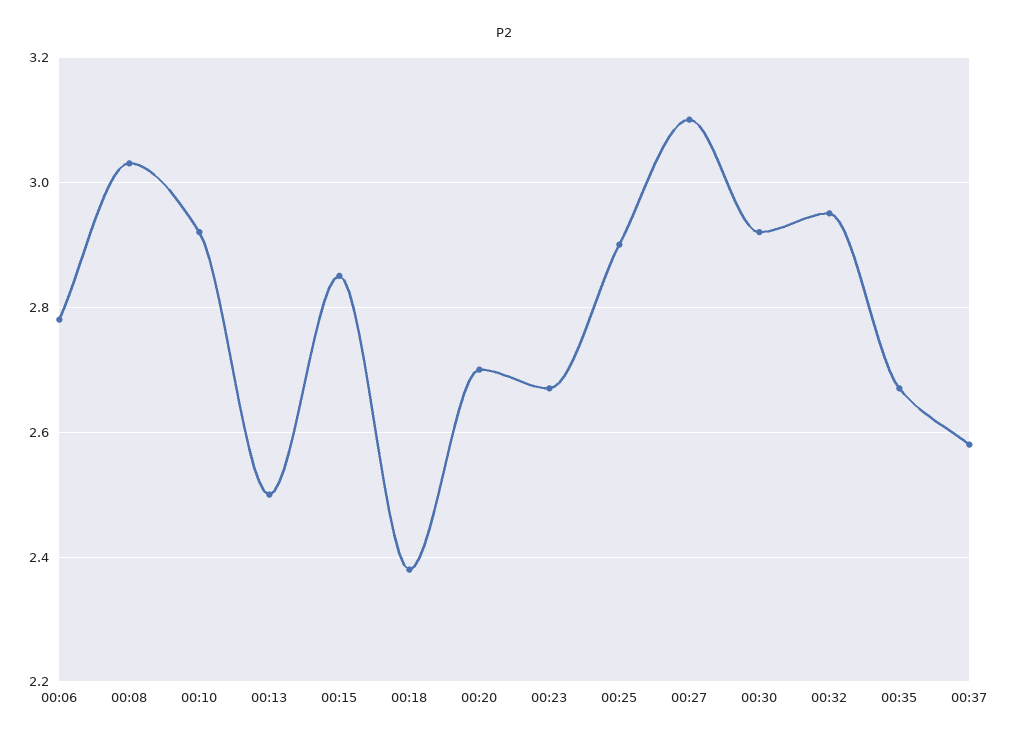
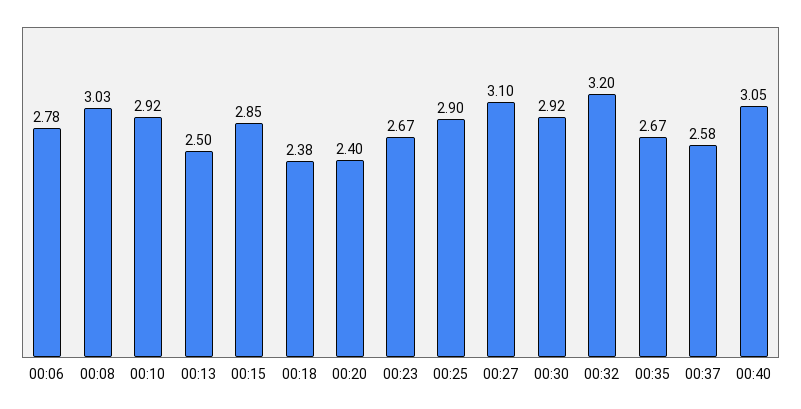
00:20: 2.7 -> 2.4
00:32: 2.95 -> 3.2
00:40: none -> 3.05

